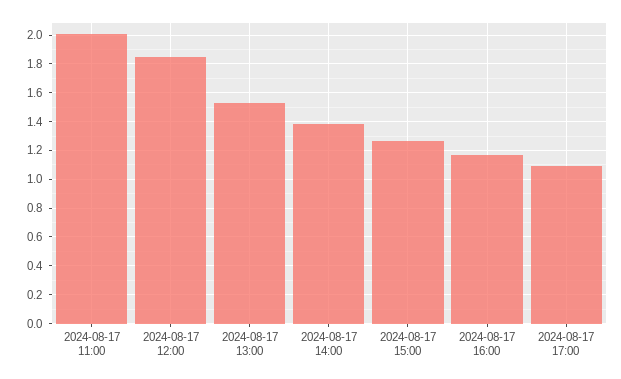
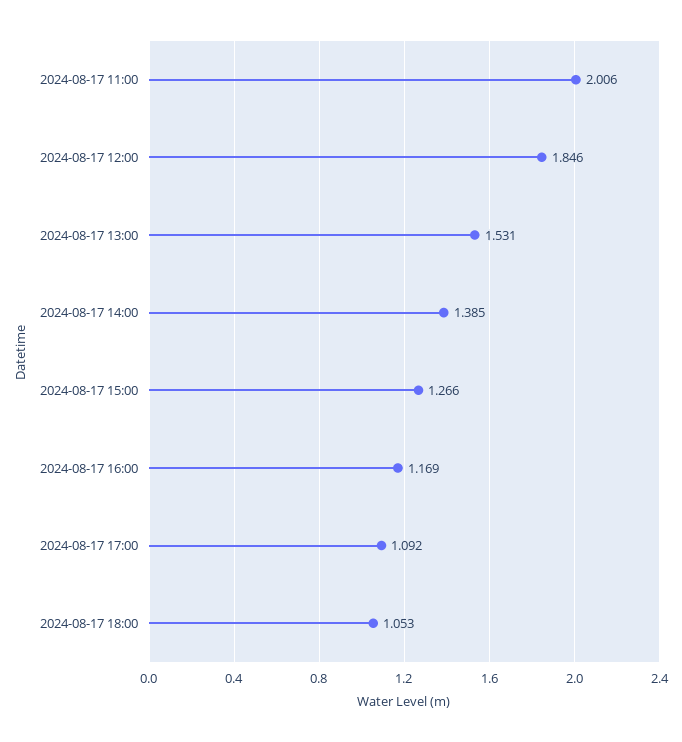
2024-08-17 18:00: none -> 1.053

